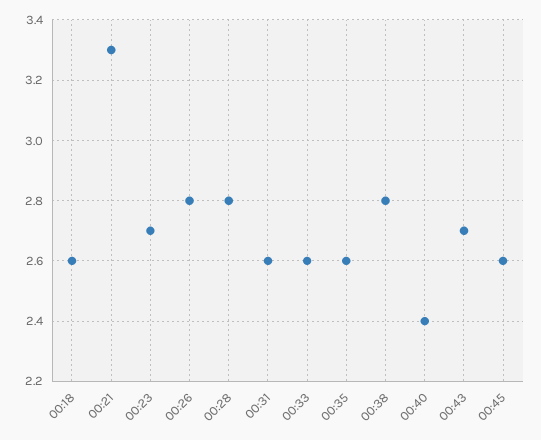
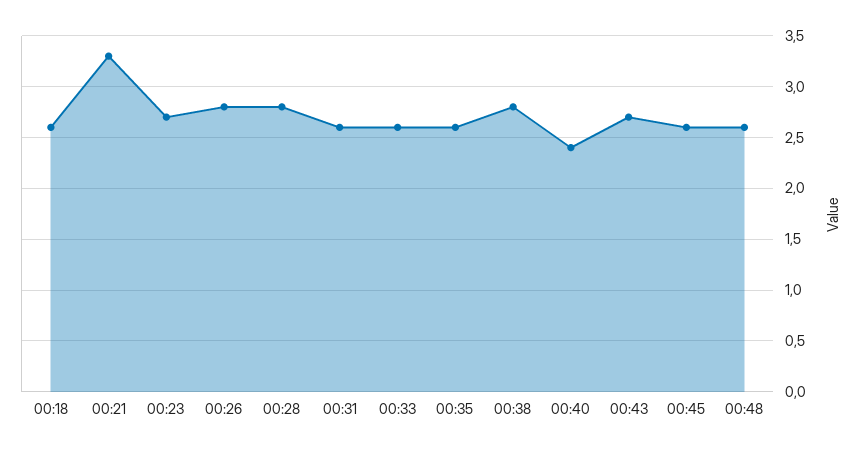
00:48: none -> 2.6

